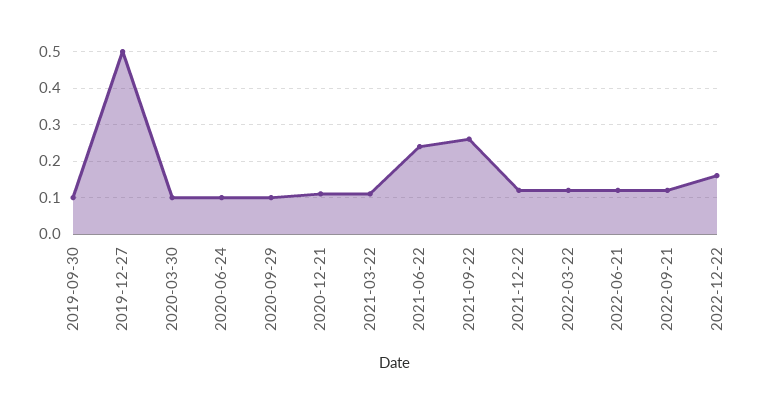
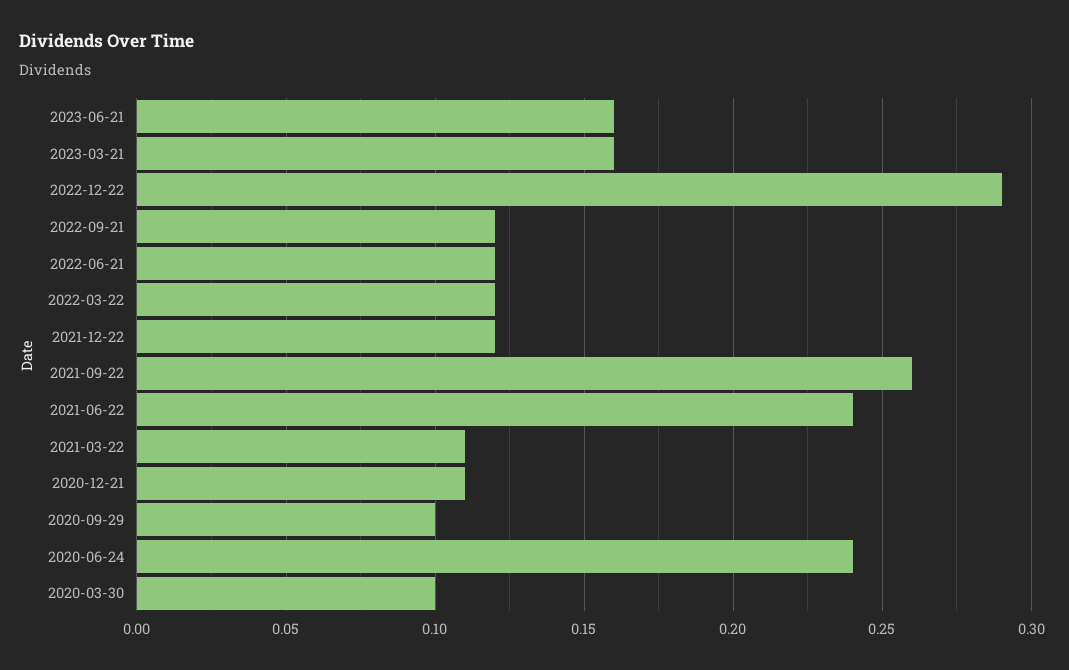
2019-09-30: 0.1 -> none
2019-12-27: 0.5 -> none
2020-06-24: 0.1 -> 0.24
2022-12-22: 0.15 -> 0.29
2023-06-21: none -> 0.16
2023-03-21: none -> 0.16

